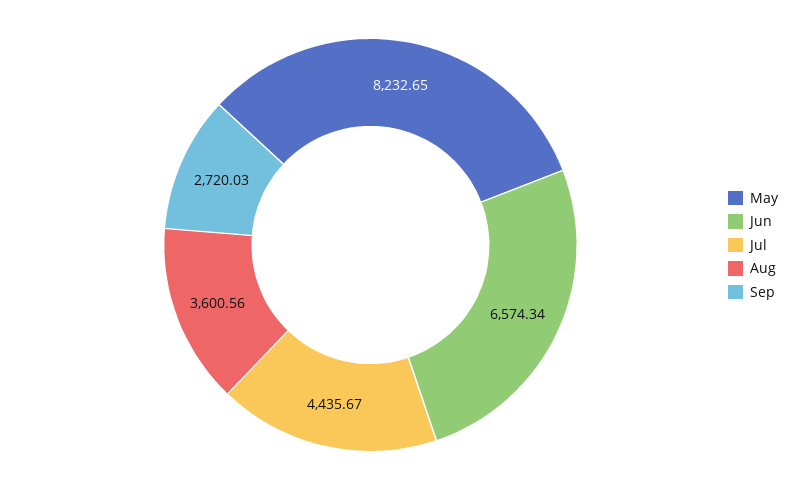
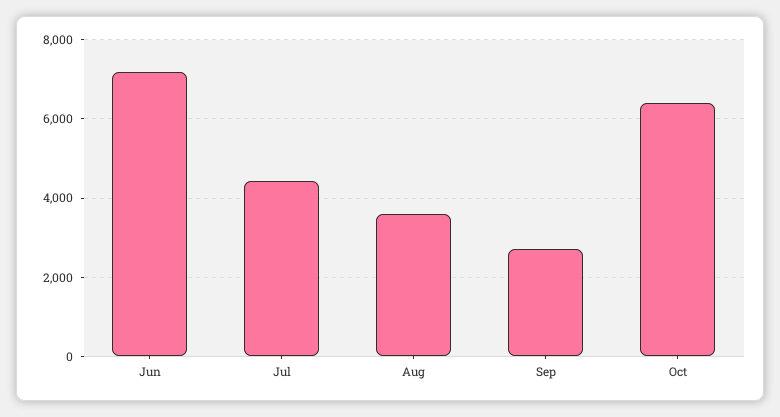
May: 8232.65 -> none
Jun: 6574.34 -> 7200
Oct: none -> 6400

